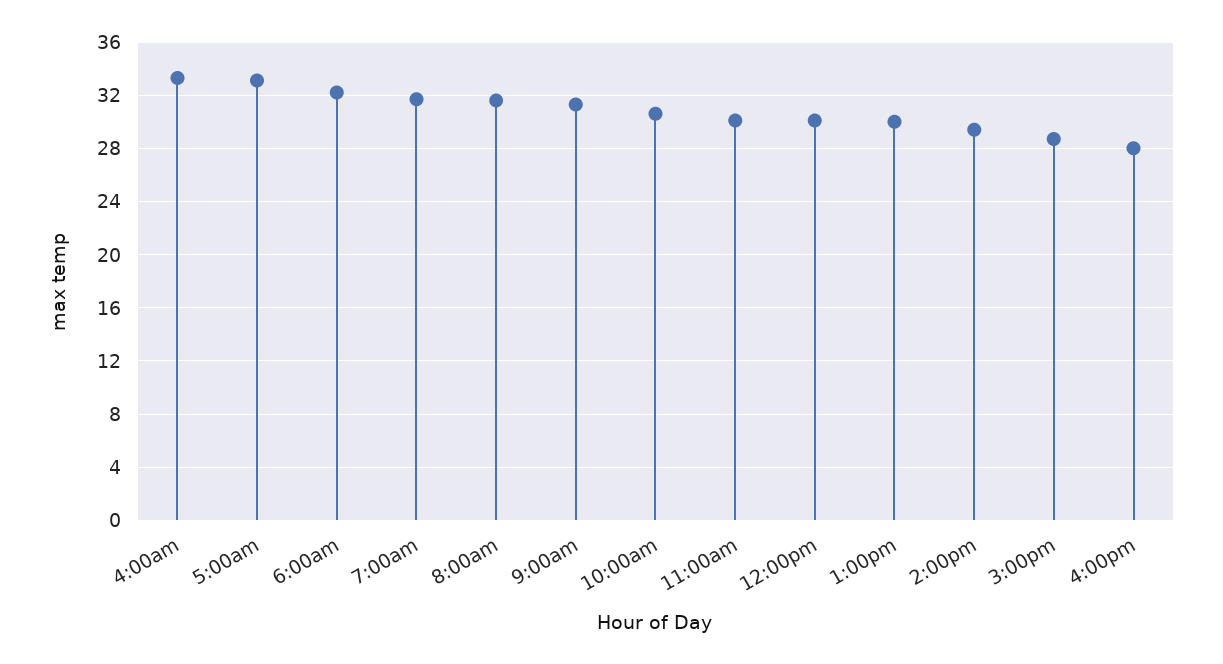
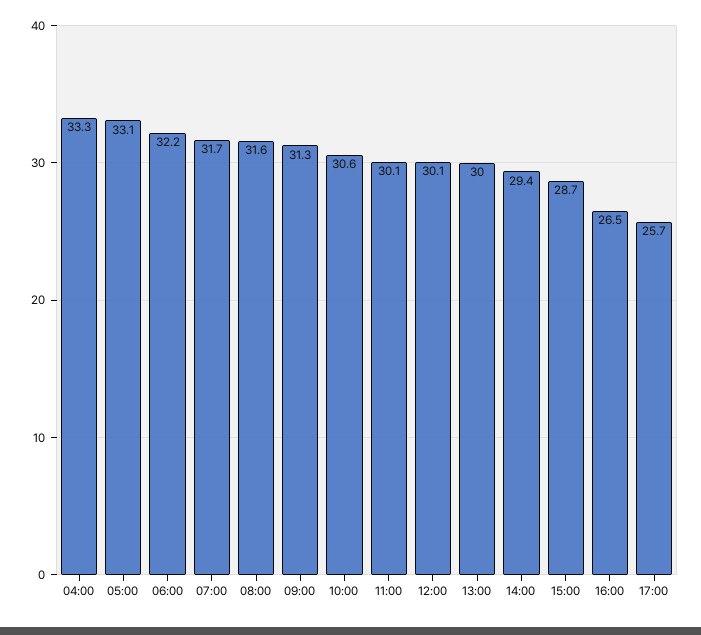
4:00pm: 28 -> 26.5
17:00: none -> 25.7

